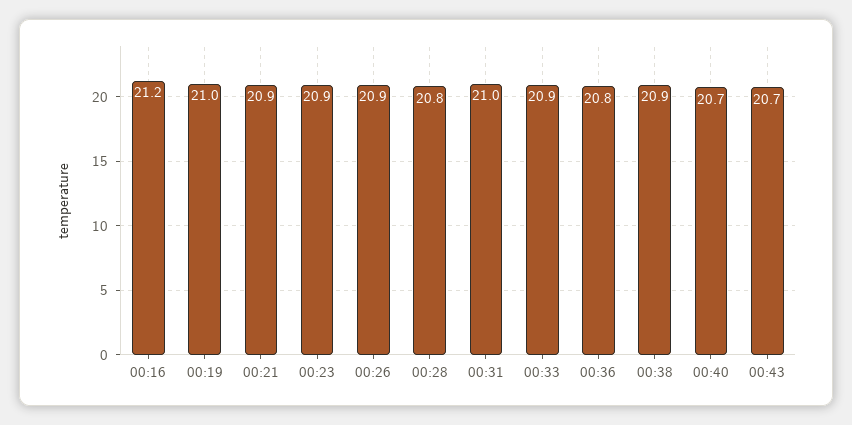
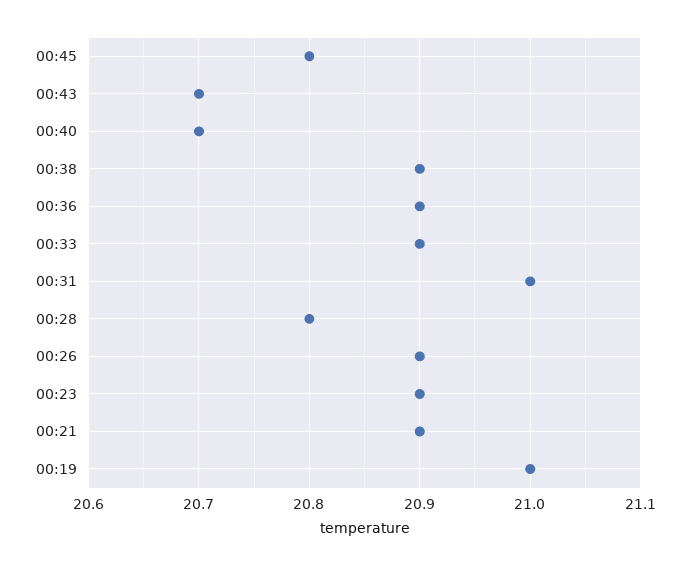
00:16: 21.2 -> none
00:36: 20.8 -> 20.9
00:45: none -> 20.8

